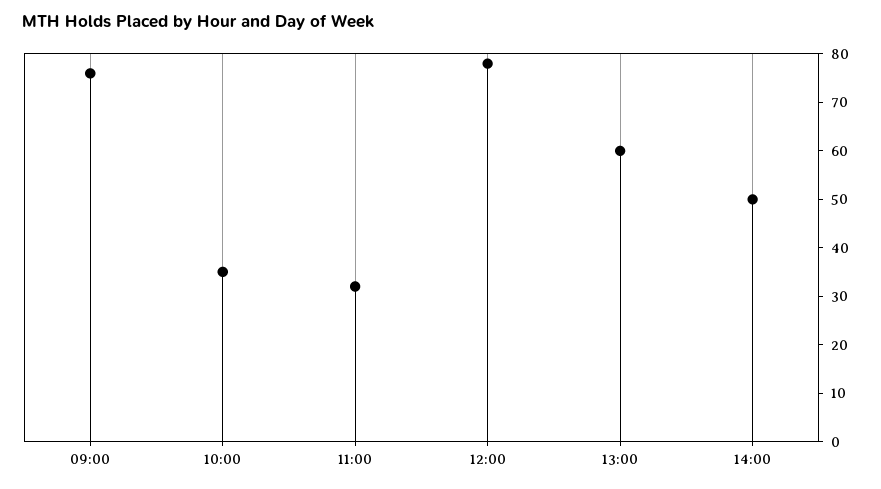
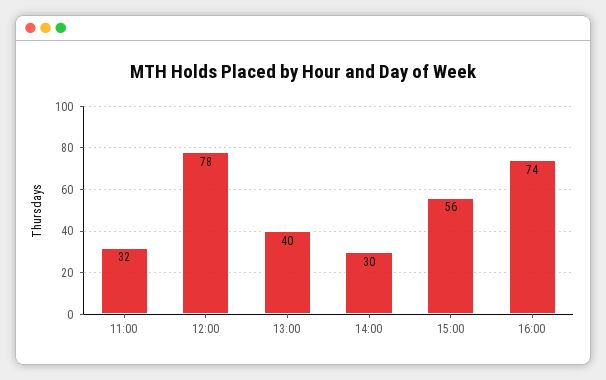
09:00: 75 -> none
10:00: 35 -> none
13:00: 60 -> 40
14:00: 50 -> 30
15:00: none -> 56
16:00: none -> 74

